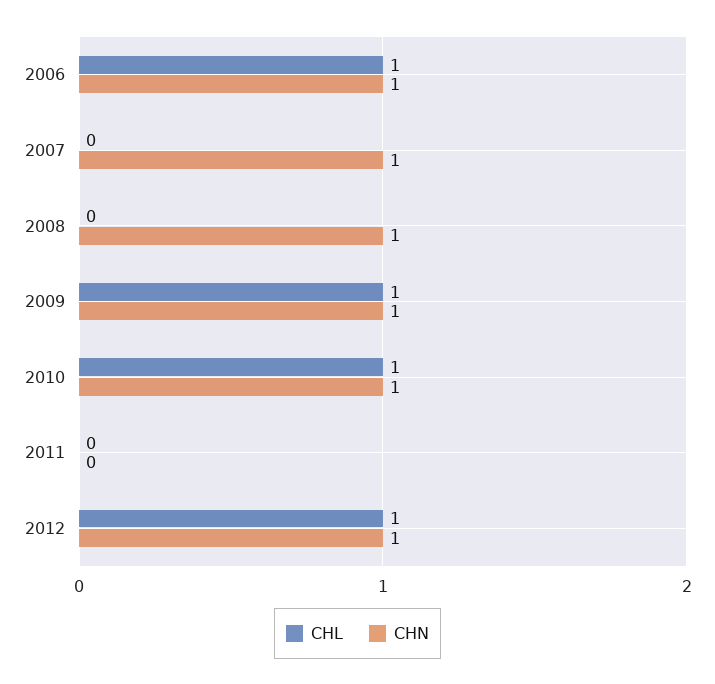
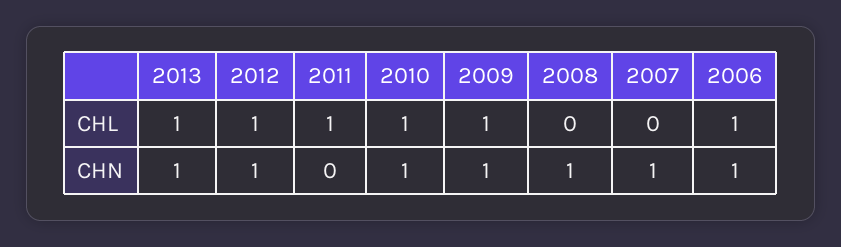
CHL, 2011: 0 -> 1
CHL, 2013: none -> 1
CHN, 2013: none -> 1

